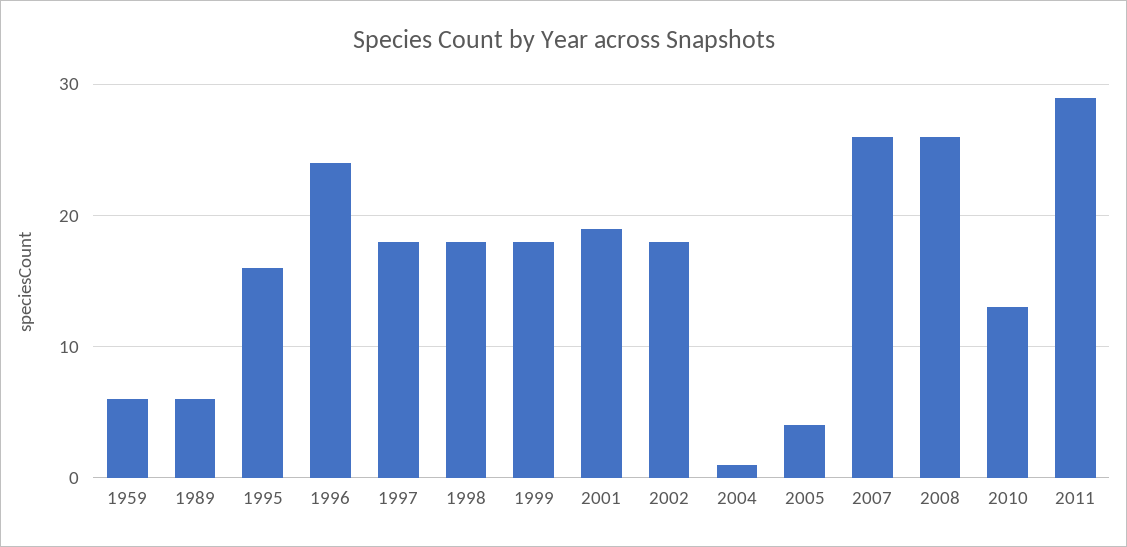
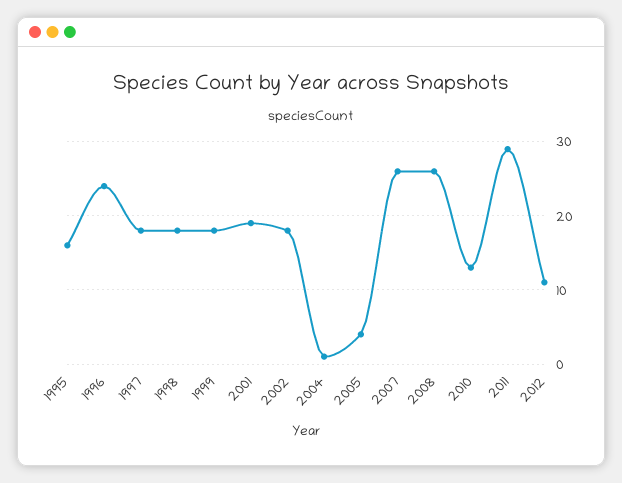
1959: 6 -> none
1989: 6 -> none
2012: none -> 11

